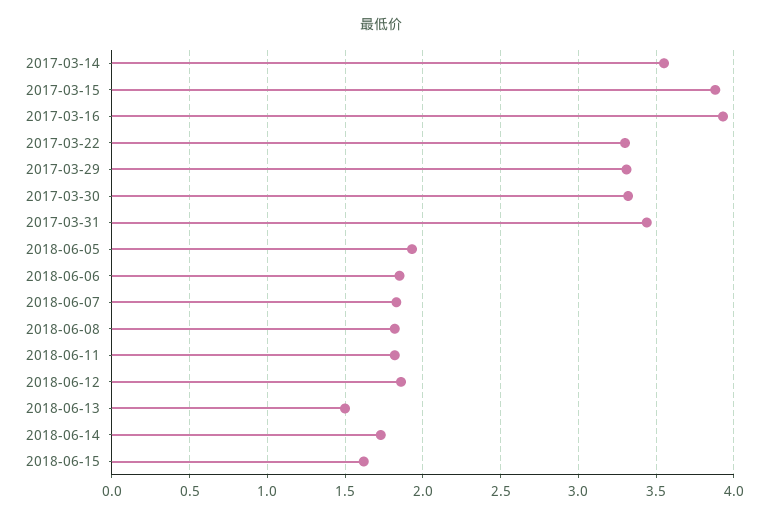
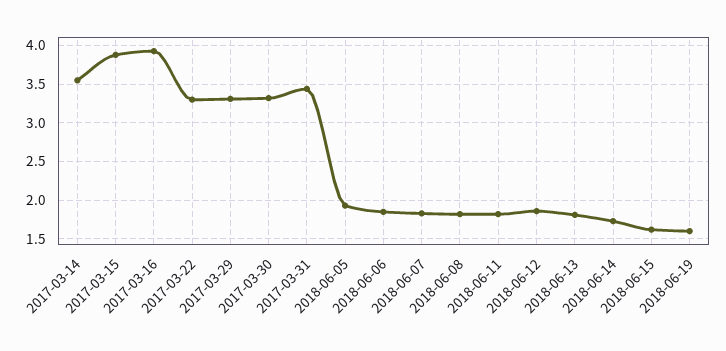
2018-06-13: 1.5 -> 1.8
2018-06-19: none -> 1.6

